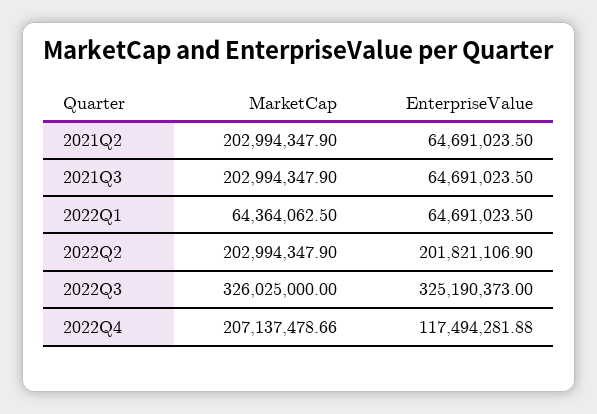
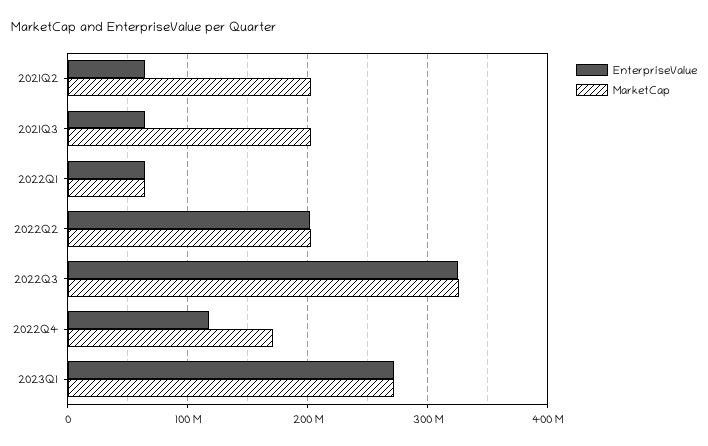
MarketCap, 2022Q4: 207137478.66 -> 170000000
EnterpriseValue, 2023Q1: none -> 270000000
MarketCap, 2023Q1: none -> 270000000

